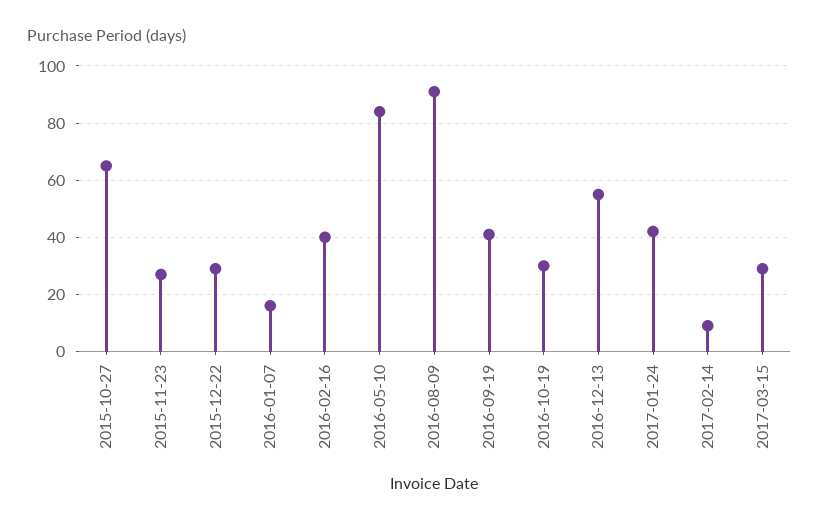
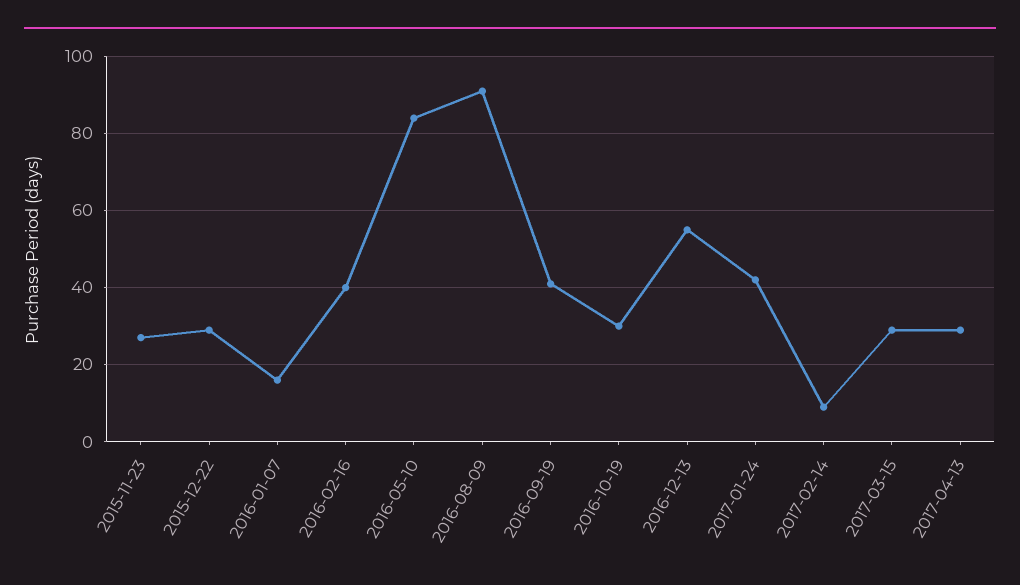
2015-10-27: 65 -> none
2017-04-13: none -> 30

